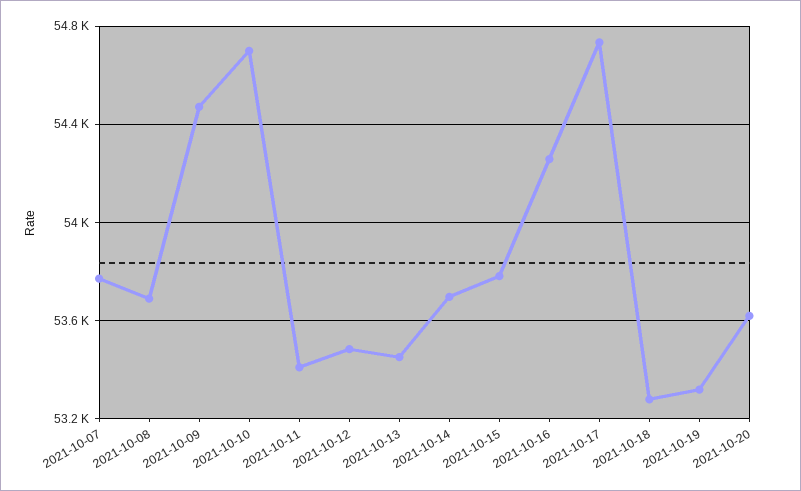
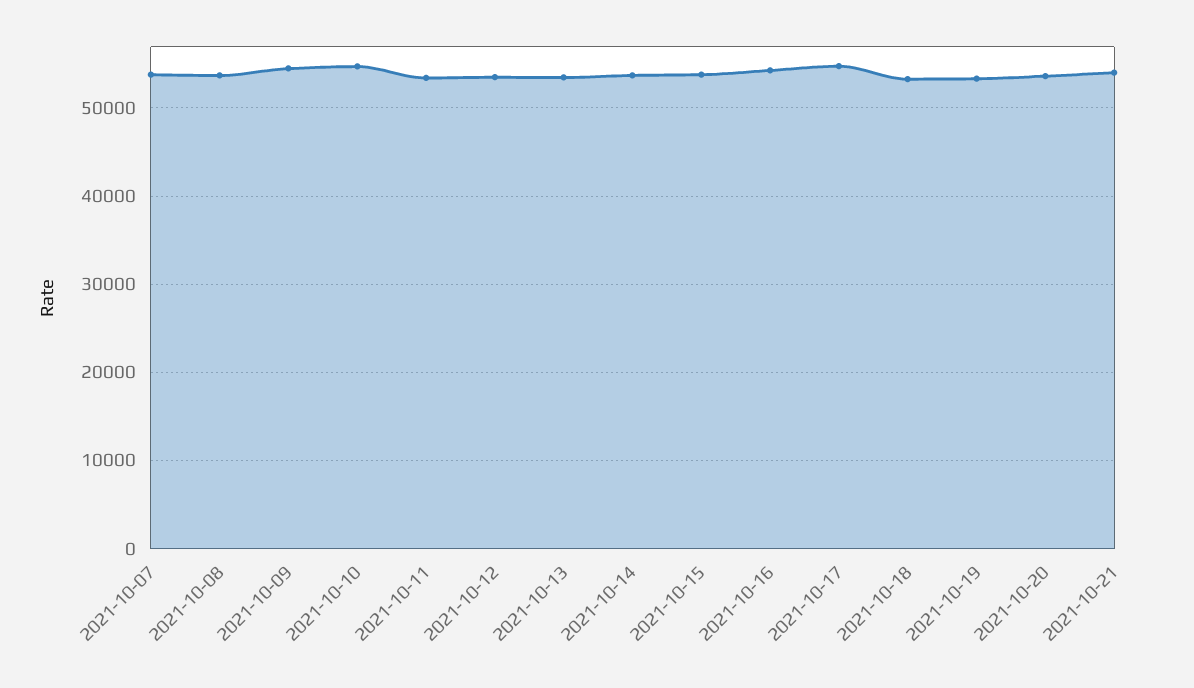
2021-10-21: none -> 54000

